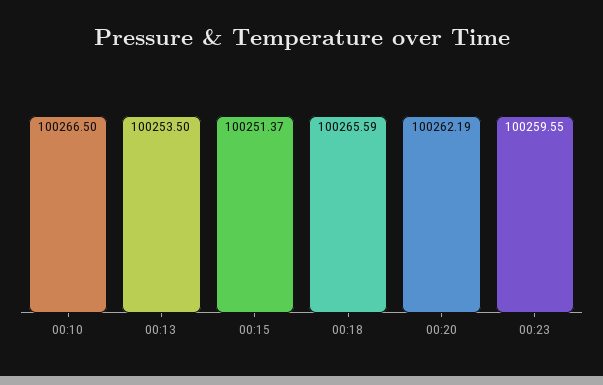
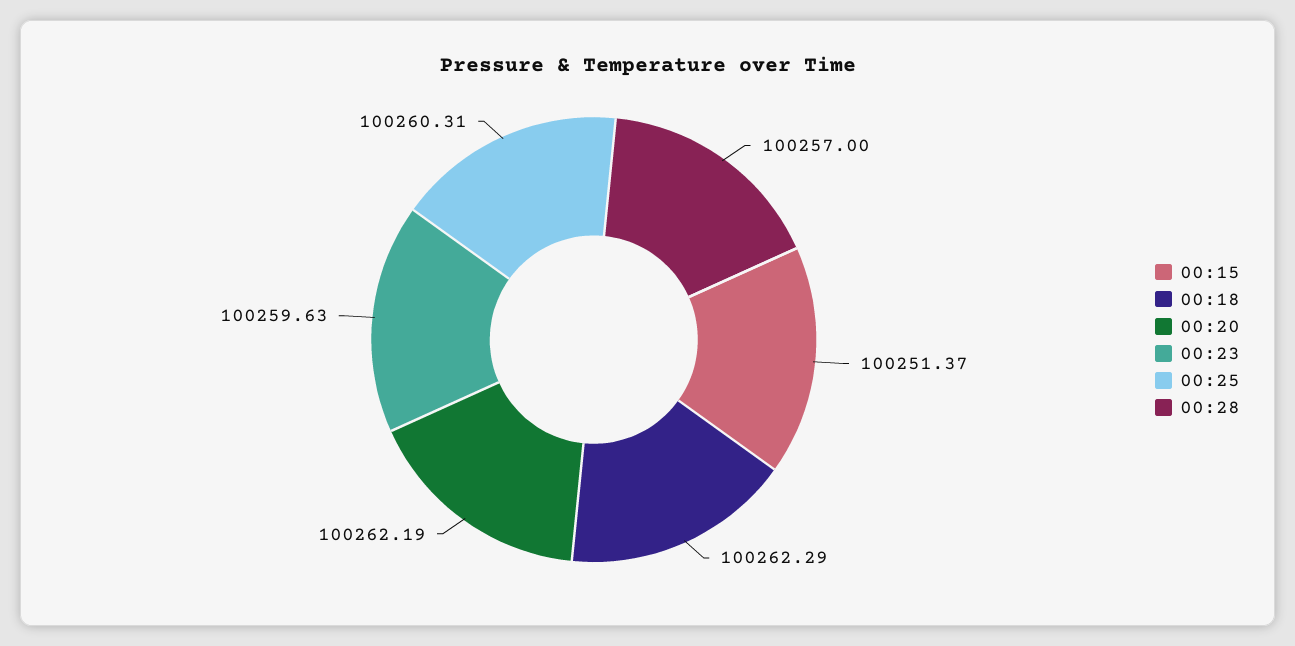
00:10: 100266.5 -> none
00:13: 100253.5 -> none
00:18: 100265.59 -> 100262.29
00:23: 100259.55 -> 100259.63
00:25: none -> 100260.31
00:28: none -> 100257

